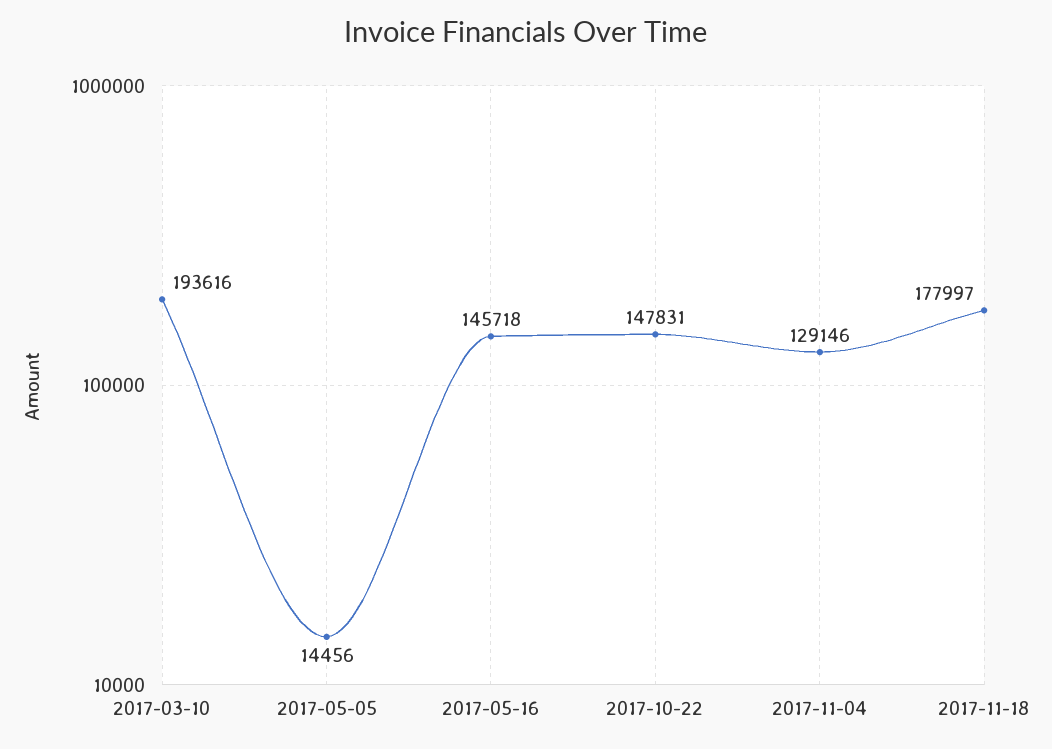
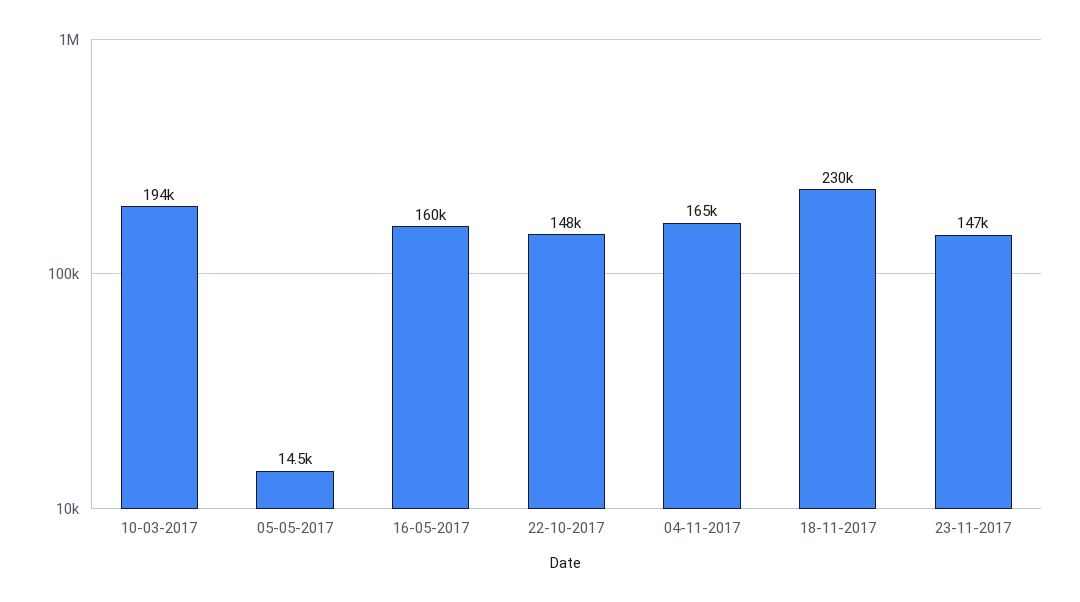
2017-05-16: 145718 -> 160000
2017-11-04: 129146 -> 165000
2017-11-18: 177997 -> 230000
23-11-2017: none -> 147000

